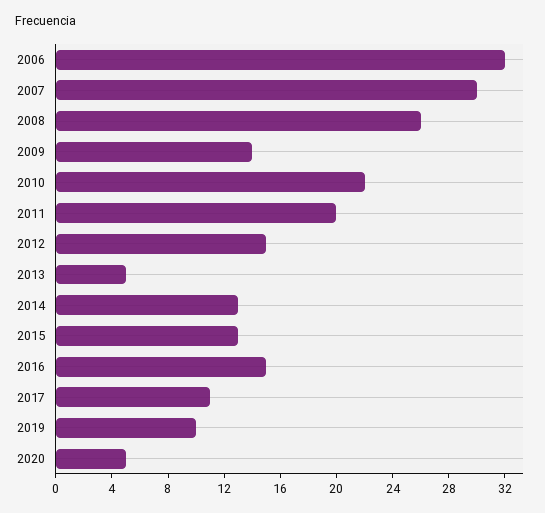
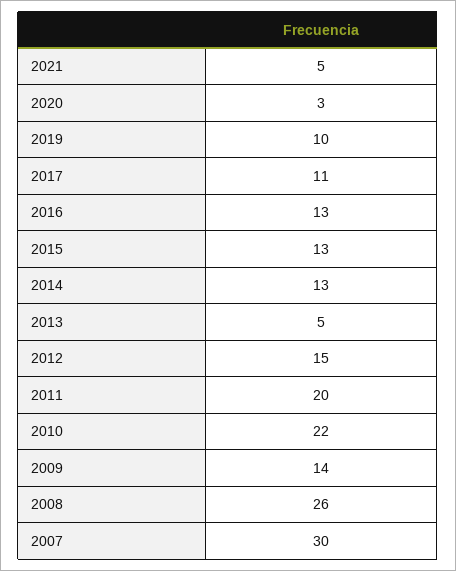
2006: 32 -> none
2016: 15 -> 13
2020: 5 -> 3
2021: none -> 5

